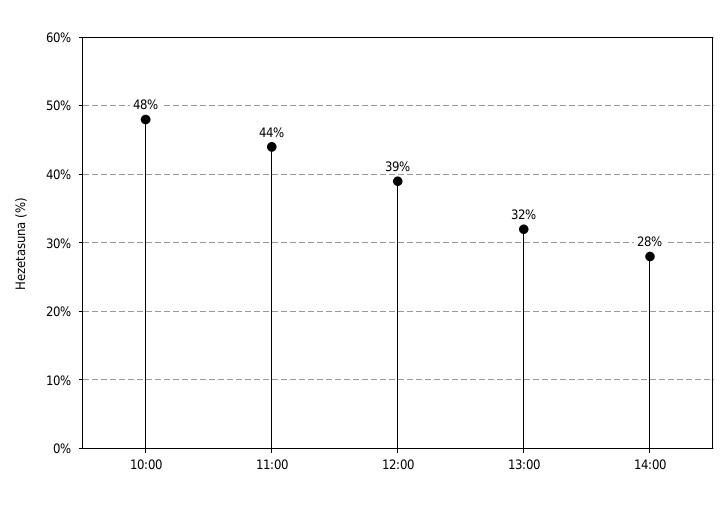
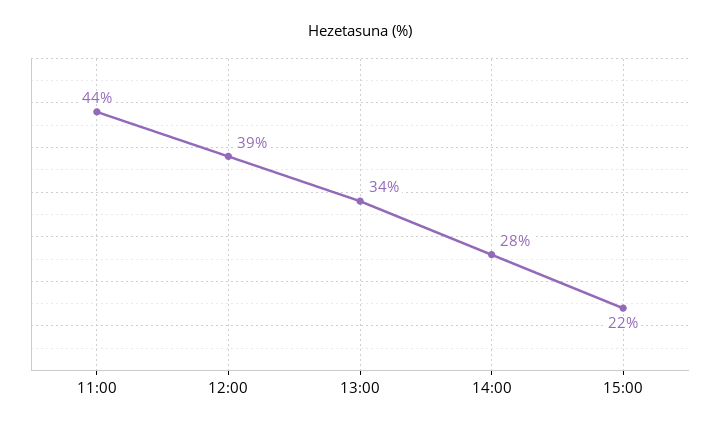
10:00: 48 -> none
13:00: 32 -> 34
15:00: none -> 22

